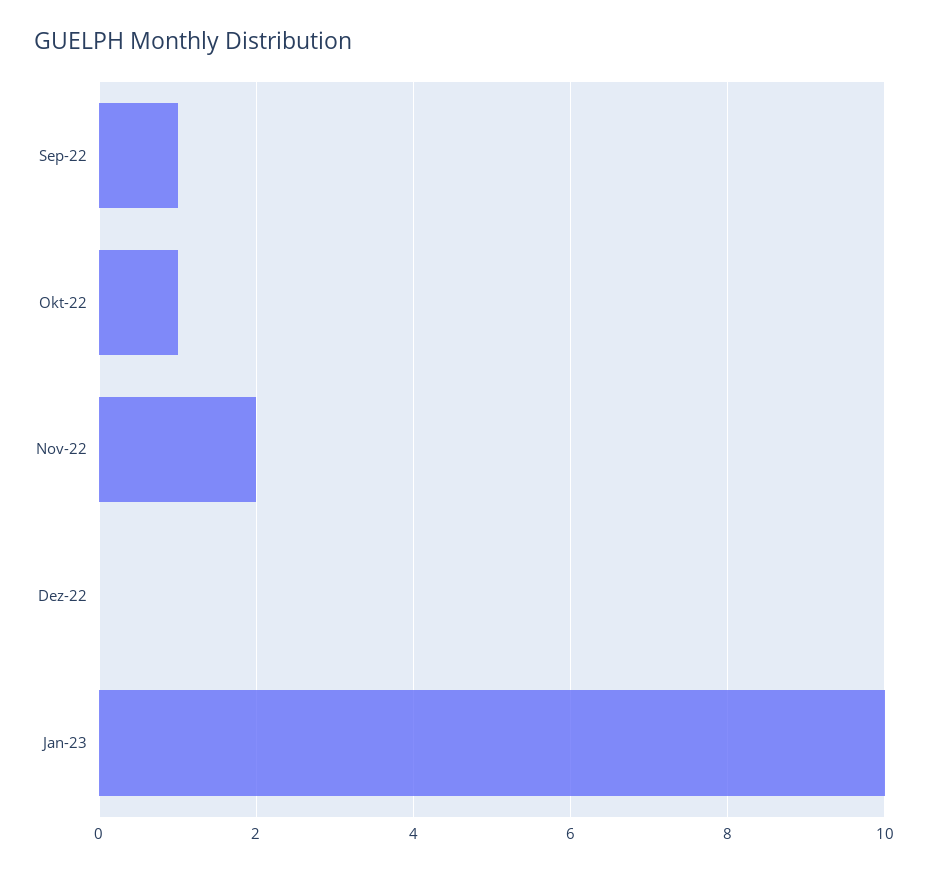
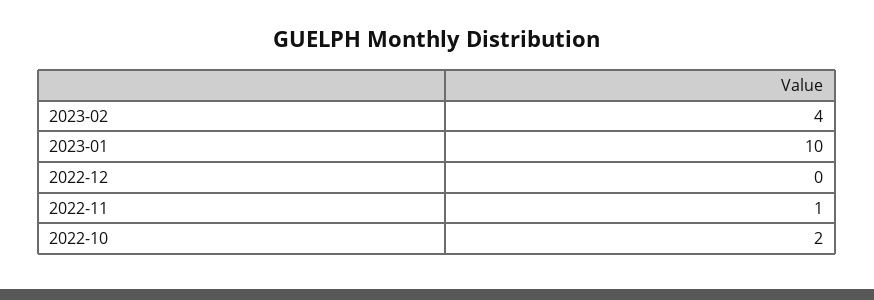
Sep-22: 1 -> none
Okt-22: 1 -> 2
Nov-22: 2 -> 1
2023-02: none -> 4

